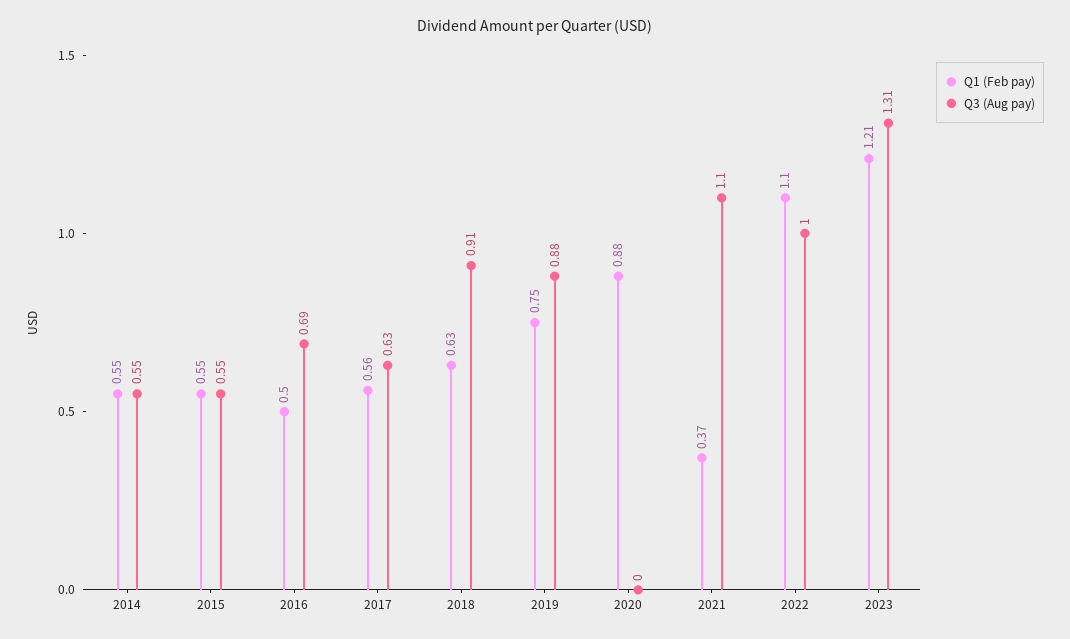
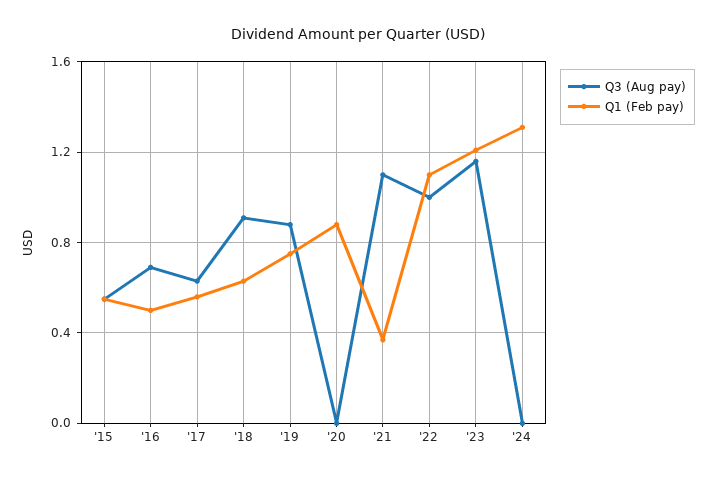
Q1 (Feb pay), 2014: 0.55 -> none
Q3 (Aug pay), 2014: 0.55 -> none
Q3 (Aug pay), 2023: 1.31 -> 1.15
Q3 (Aug pay), '24: none -> 0
Q1 (Feb pay), '24: none -> 1.3

